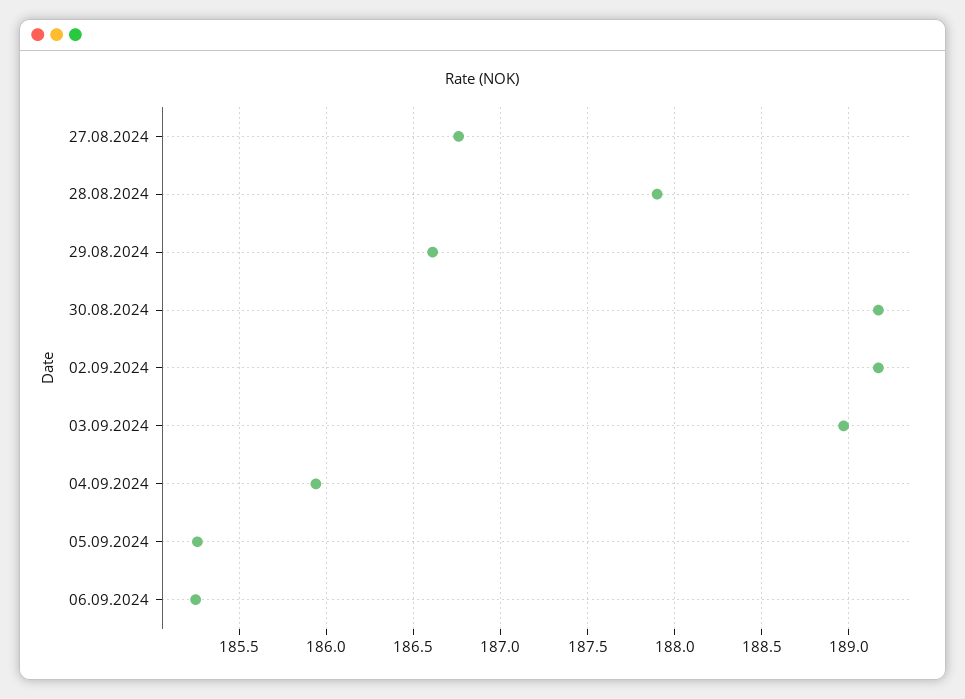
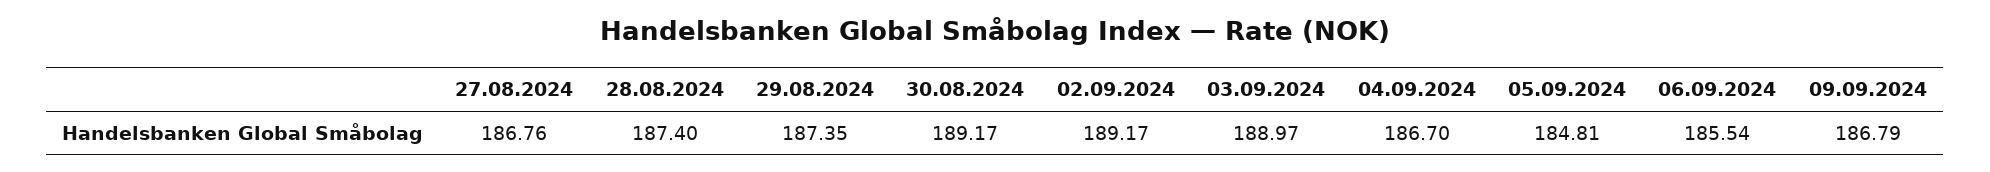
28.08.2024: 187.9 -> 187.4
29.08.2024: 186.6 -> 187.35
04.09.2024: 185.95 -> 186.7
05.09.2024: 185.25 -> 184.81
06.09.2024: 185.25 -> 185.54
09.09.2024: none -> 186.79

